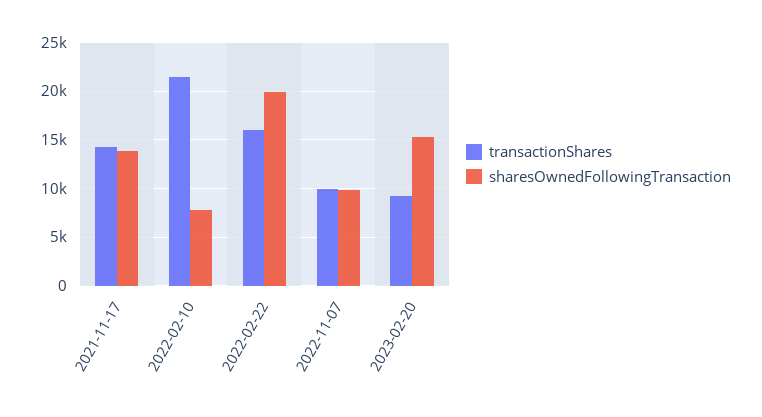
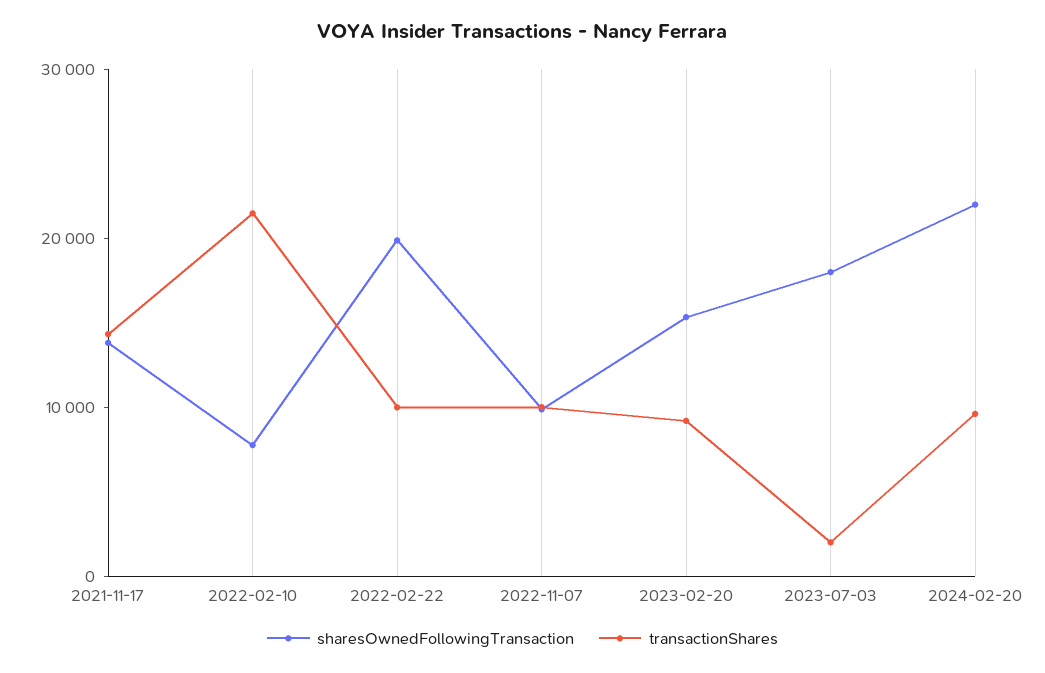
transactionShares, 2022-02-22: 16000 -> 10000
sharesOwnedFollowingTransaction, 2023-07-03: none -> 18000
transactionShares, 2023-07-03: none -> 2000
sharesOwnedFollowingTransaction, 2024-02-20: none -> 22000
transactionShares, 2024-02-20: none -> 10000

